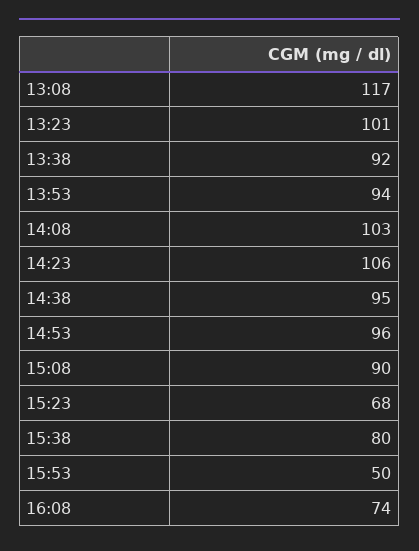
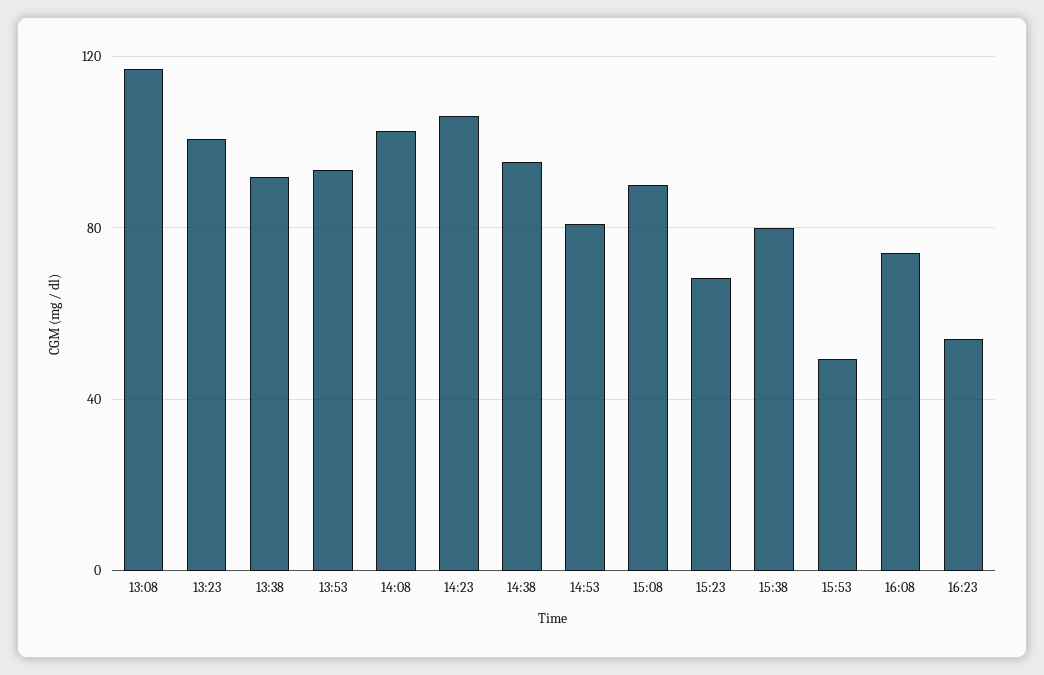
14:53: 96 -> 80
16:23: none -> 55

